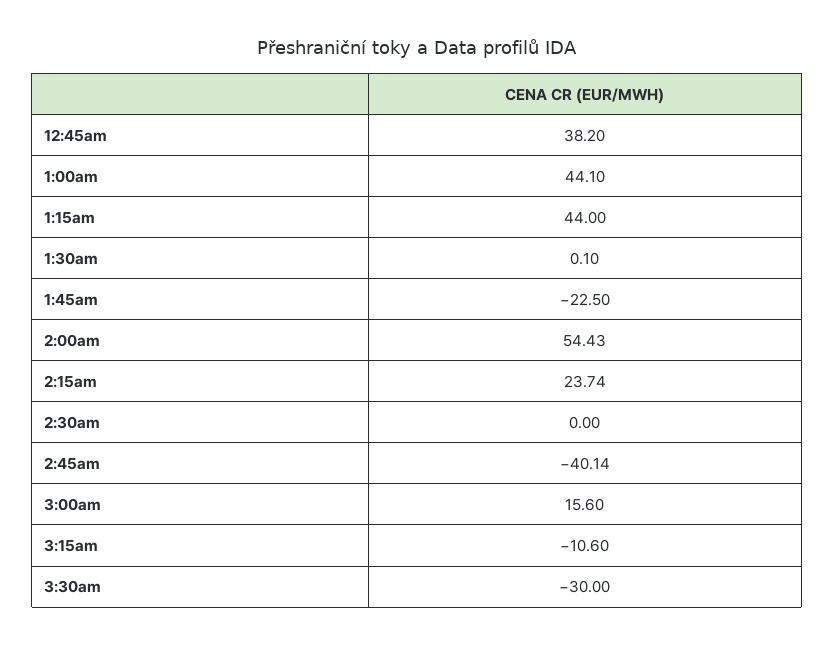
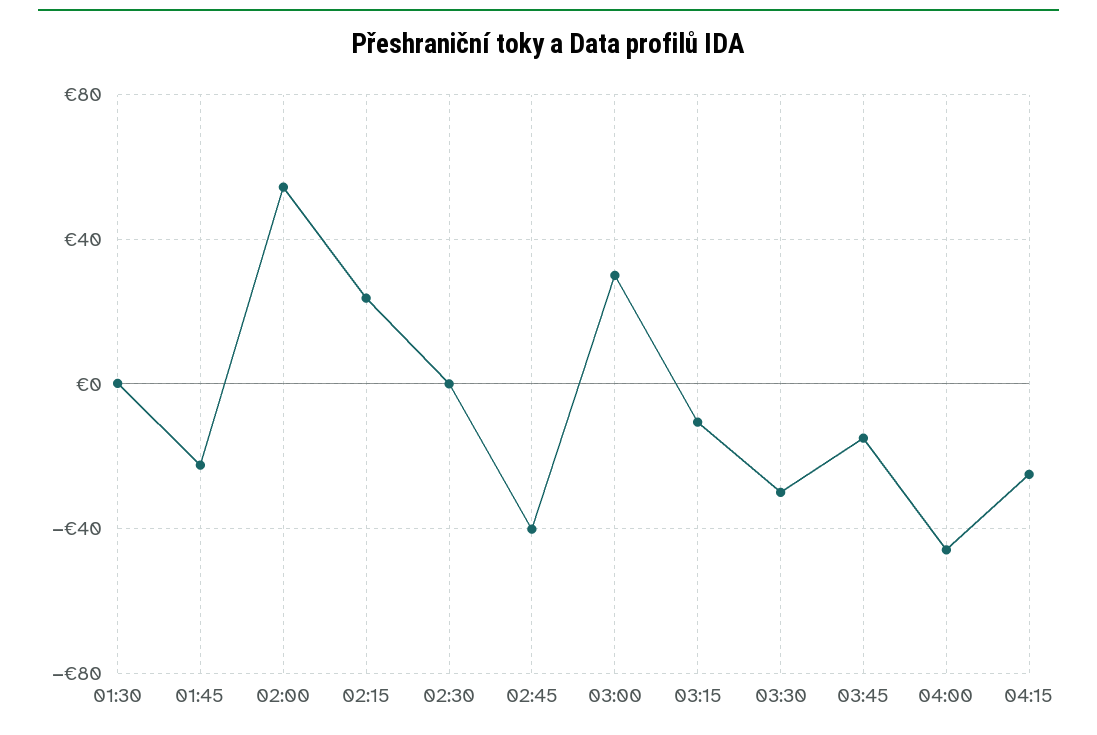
12:45am: 38.2 -> none
1:00am: 44.1 -> none
1:15am: 44 -> none
3:00am: 15.6 -> 30
03:45: none -> -15
04:00: none -> -45
04:15: none -> -25

